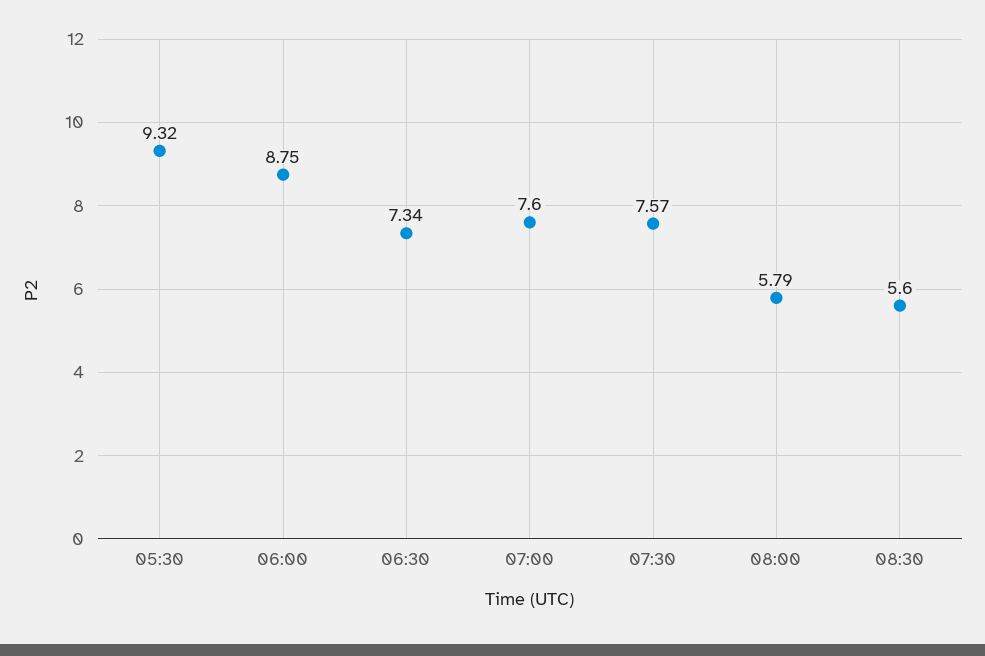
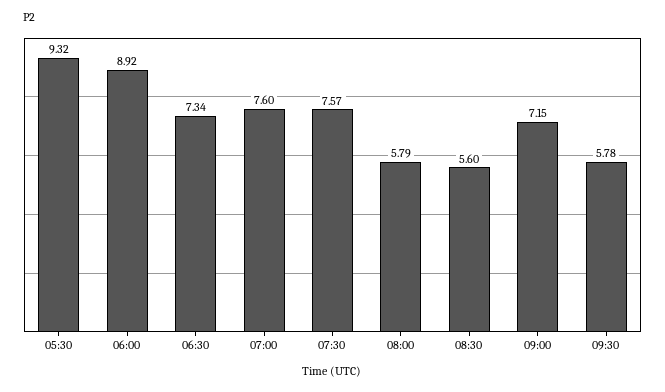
06:00: 8.75 -> 8.92
09:00: none -> 7.15
09:30: none -> 5.78

